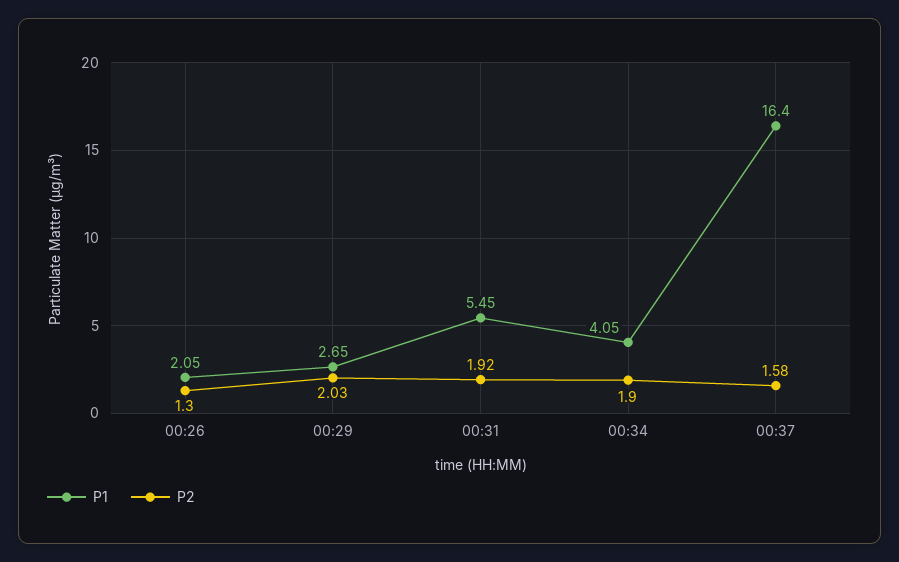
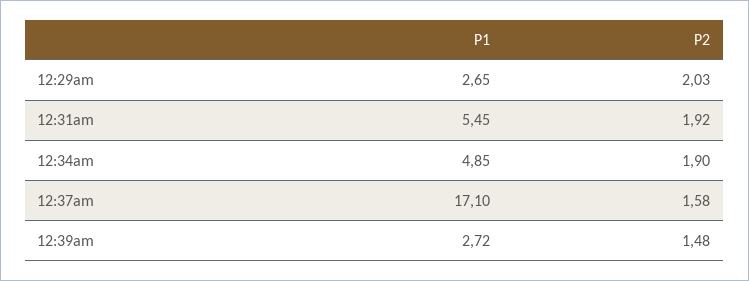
P1, 00:26: 2.05 -> none
P2, 00:26: 1.3 -> none
P1, 00:34: 4.05 -> 4.85
P1, 00:37: 16.4 -> 17.1
P1, 12:39am: none -> 2.72
P2, 12:39am: none -> 1.48

